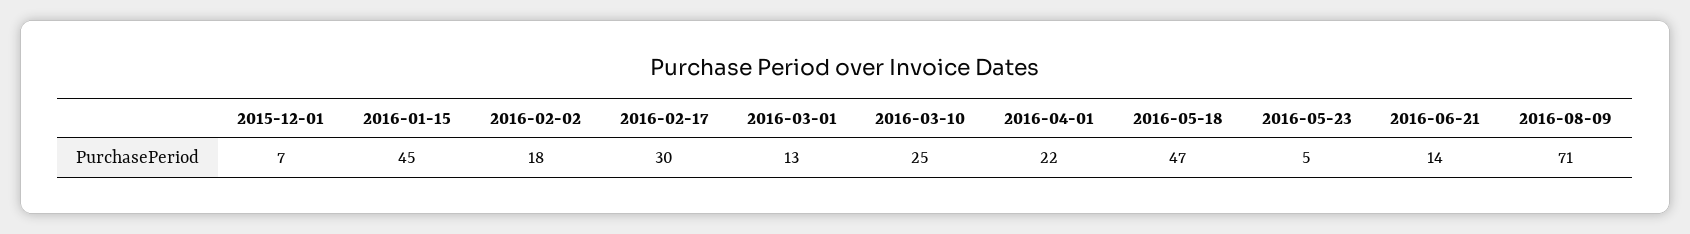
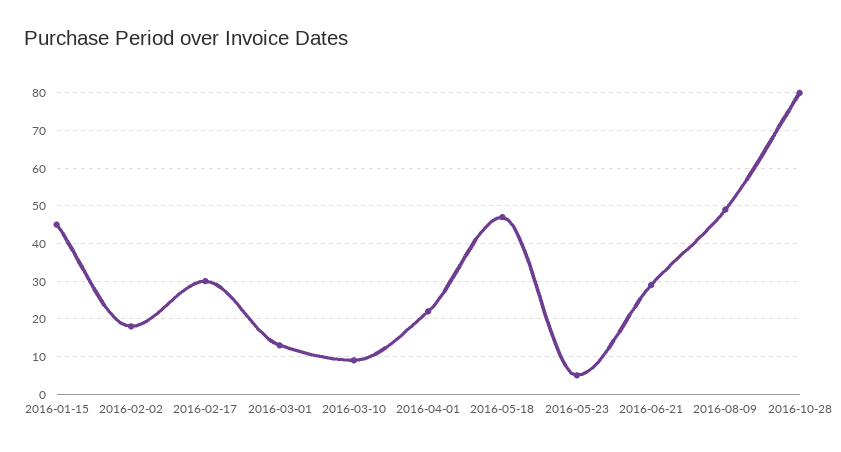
2015-12-01: 7 -> none
2016-03-10: 25 -> 10
2016-06-21: 14 -> 30
2016-08-09: 71 -> 50
2016-10-28: none -> 80

